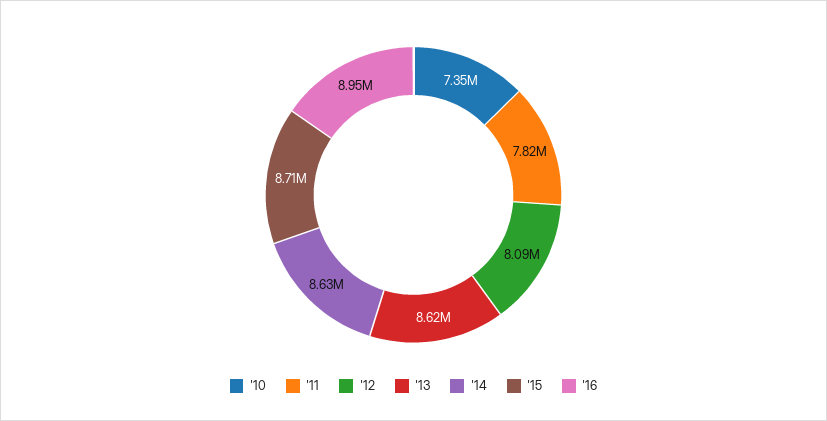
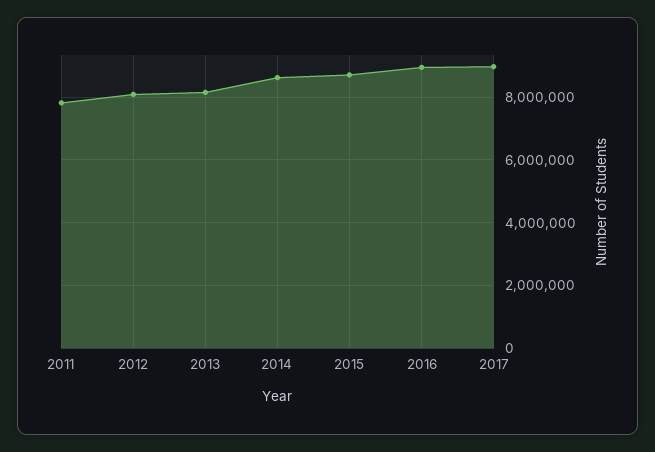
'10: 7350000 -> none
'13: 8620000 -> 8200000
2017: none -> 9000000

